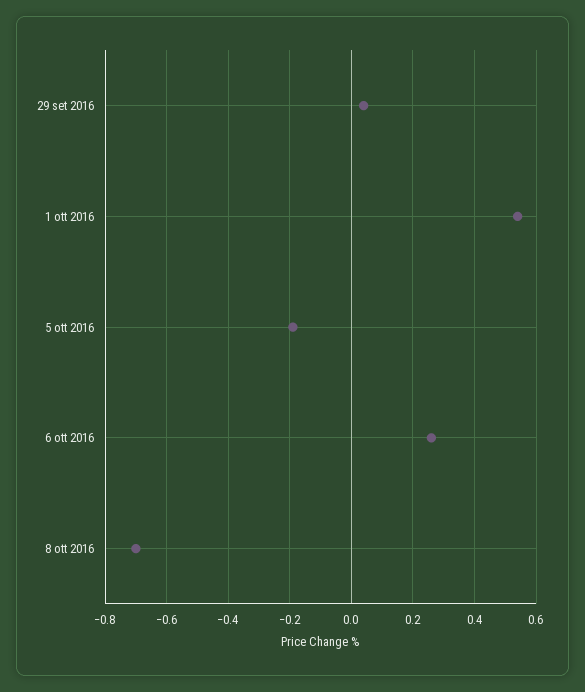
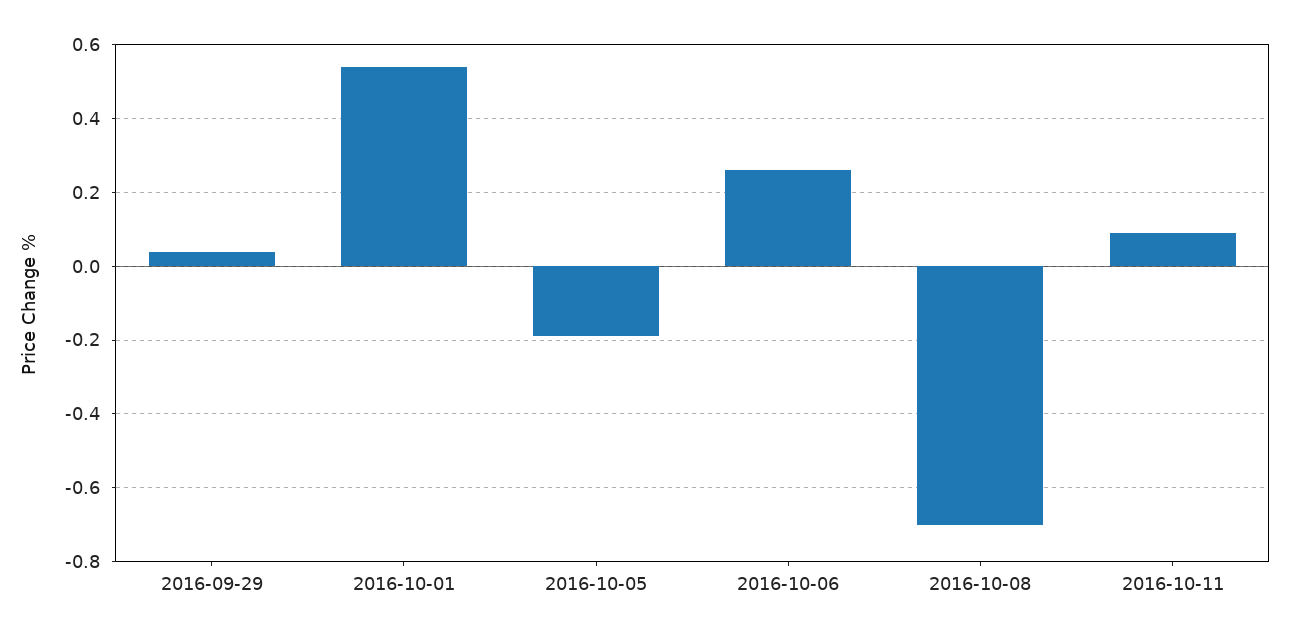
2016-10-11: none -> 0.1

